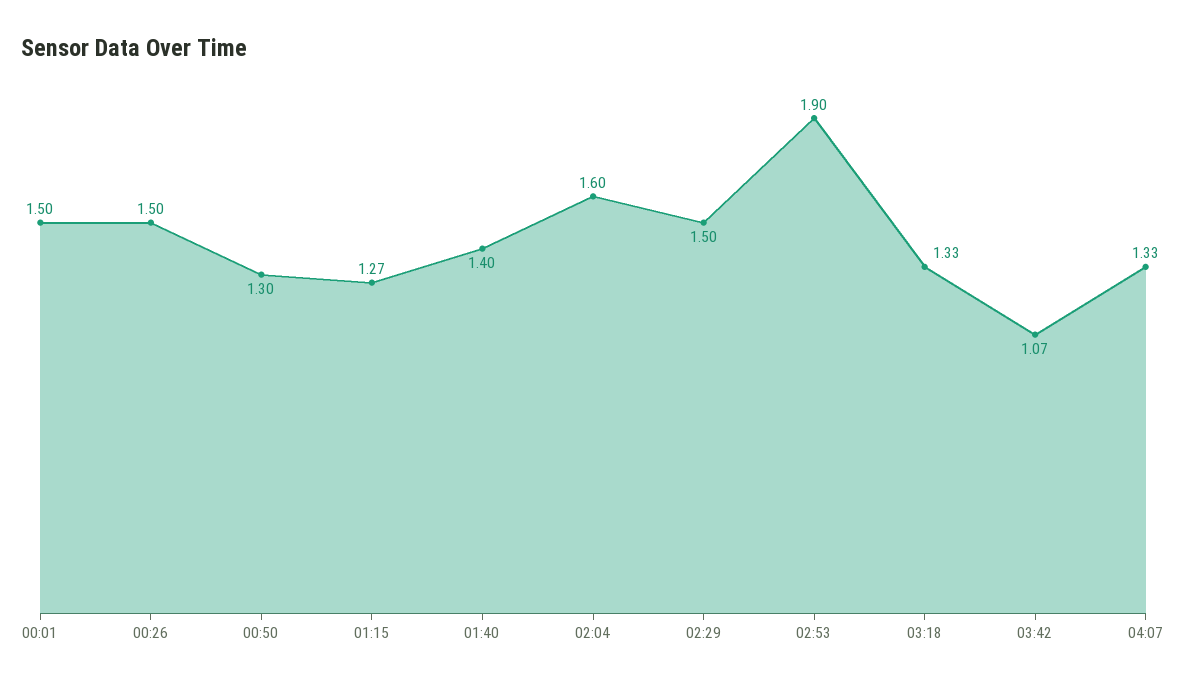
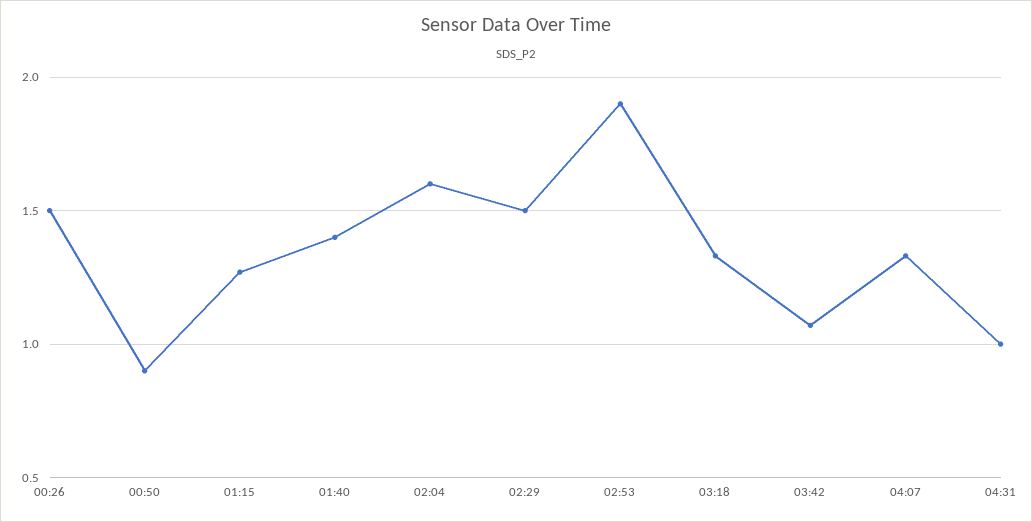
00:01: 1.5 -> none
00:50: 1.3 -> 0.9
04:31: none -> 1

